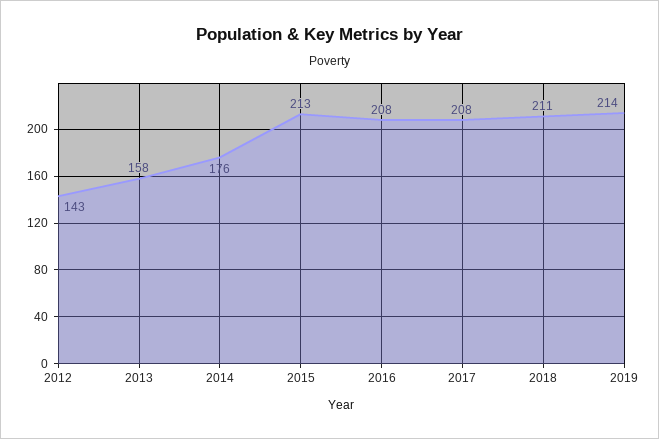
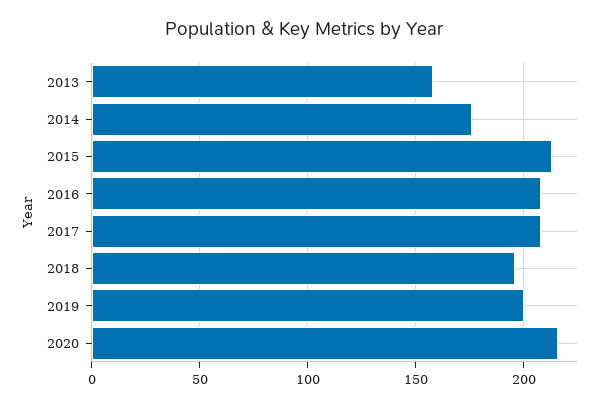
2012: 143 -> none
2018: 211 -> 195
2019: 214 -> 200
2020: none -> 215

